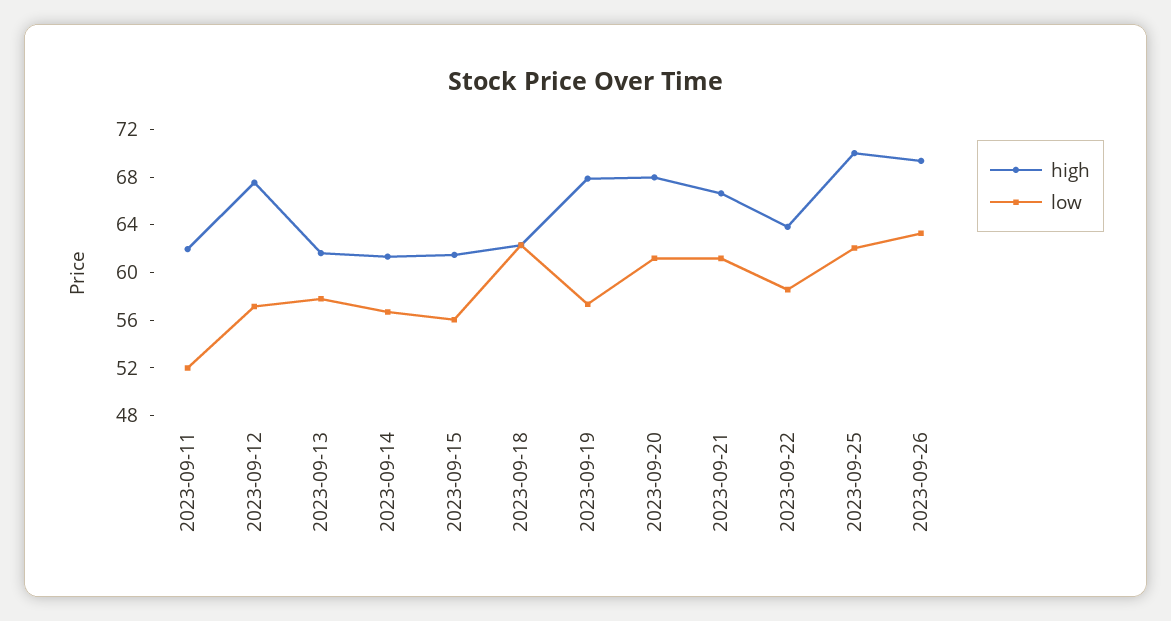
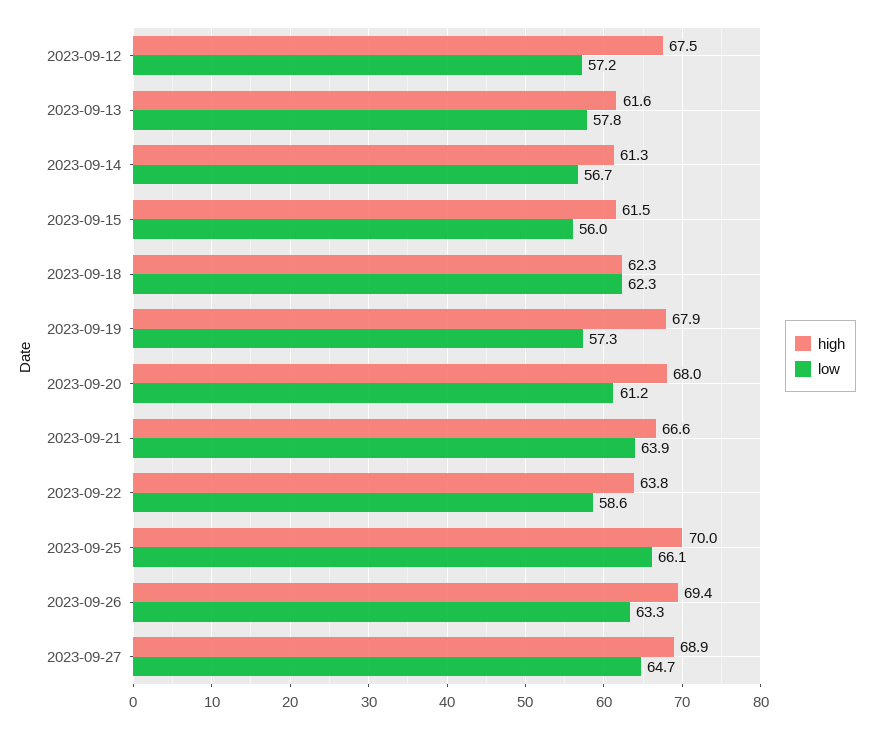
high, 2023-09-11: 62 -> none
low, 2023-09-11: 52 -> none
low, 2023-09-21: 61 -> 63.9
low, 2023-09-25: 62 -> 66.1
high, 2023-09-27: none -> 68.9
low, 2023-09-27: none -> 64.7

